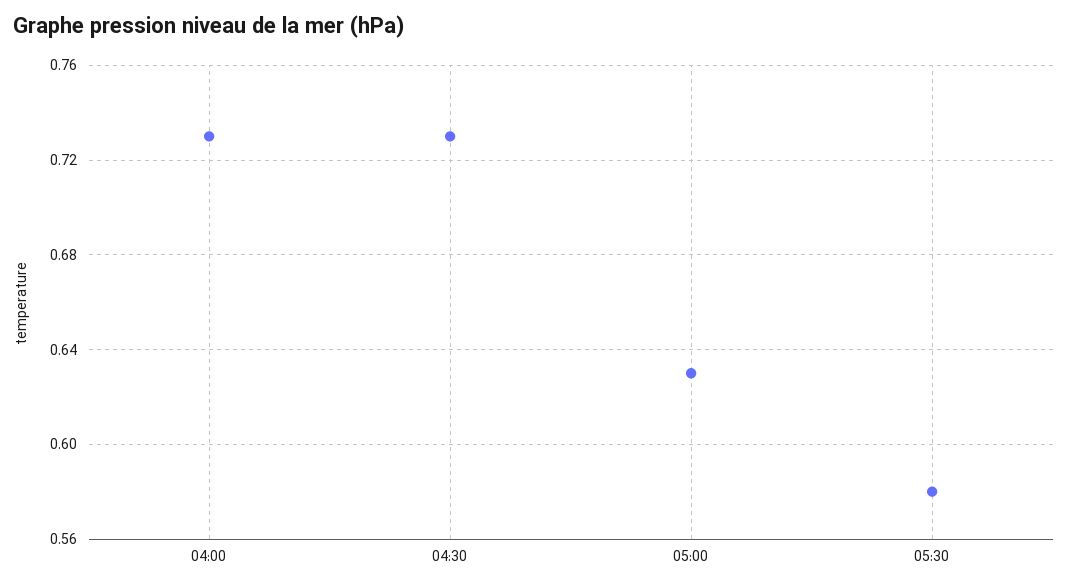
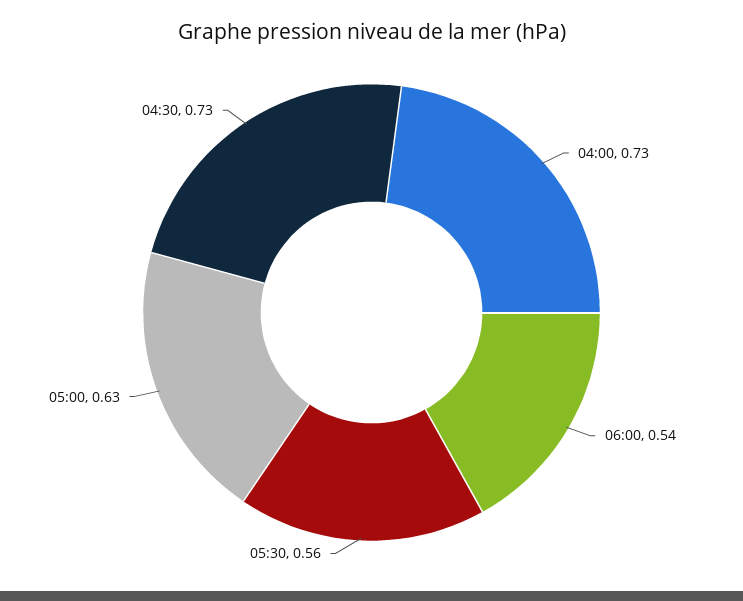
05:30: 0.58 -> 0.56
06:00: none -> 0.54

